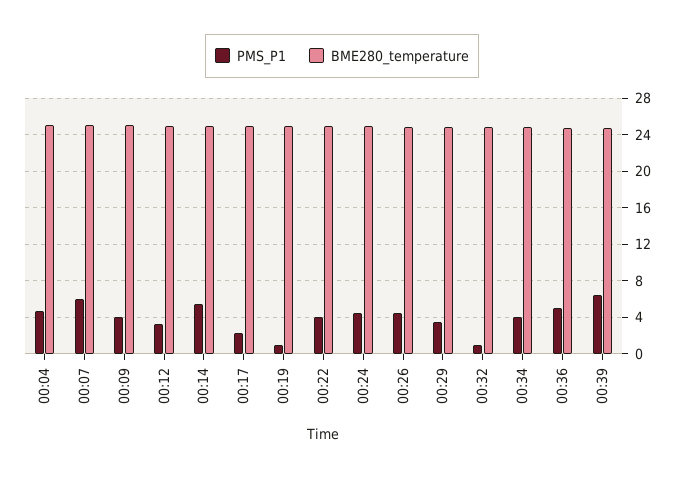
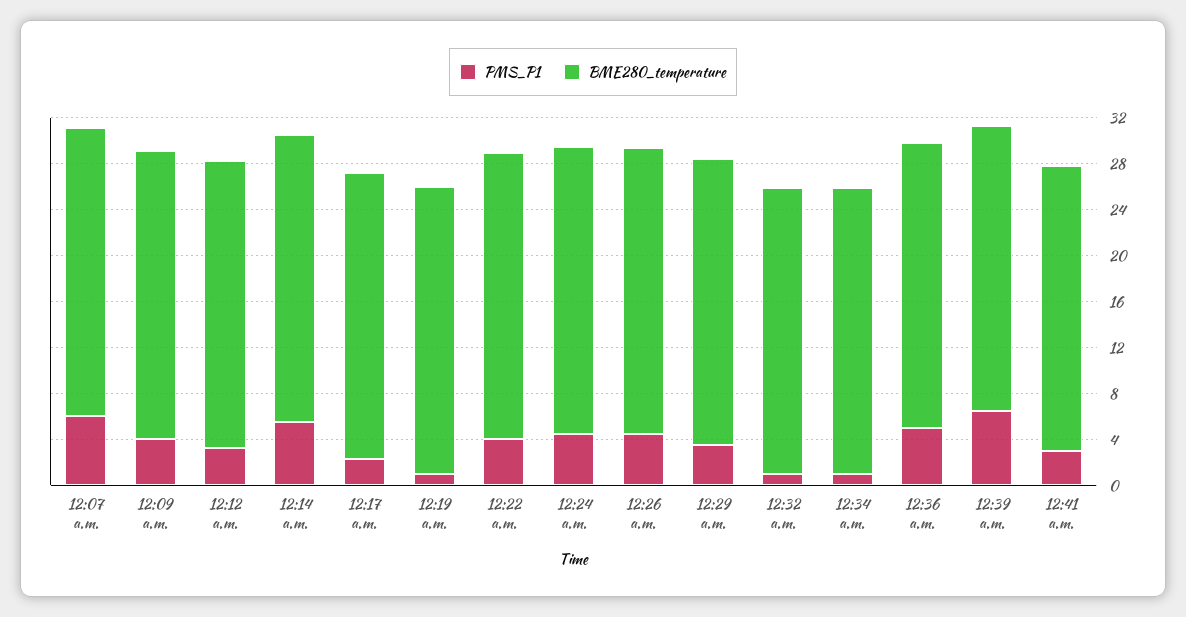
PMS_P1, 00:04: 5 -> none
BME280_temperature, 00:04: 25 -> none
PMS_P1, 00:34: 4 -> 1
PMS_P1, 12:41 a.m.: none -> 3
BME280_temperature, 12:41 a.m.: none -> 25

